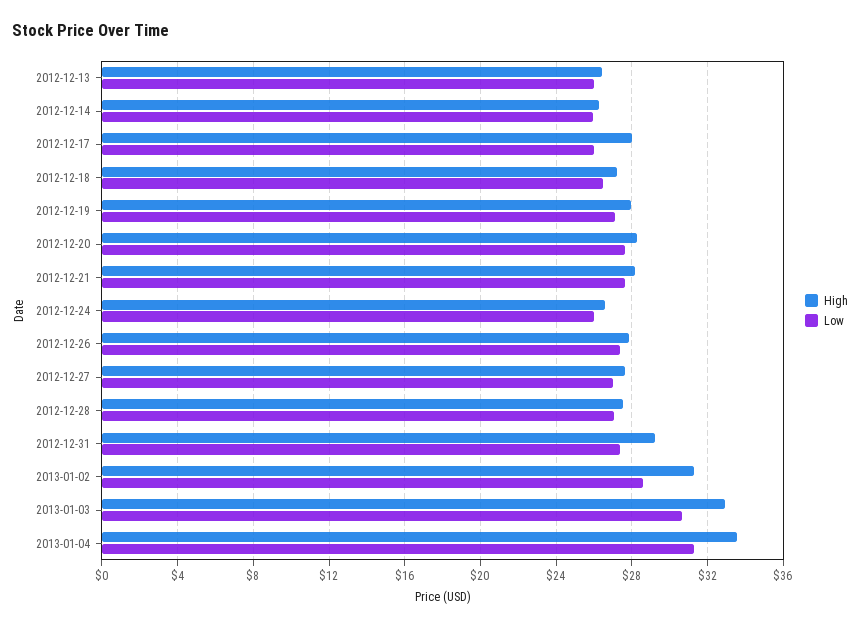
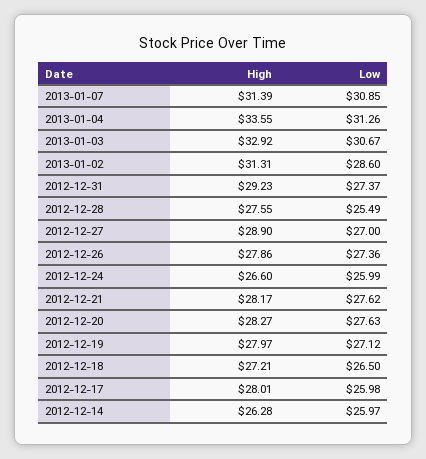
High, 2012-12-13: 26.5 -> none
Low, 2012-12-13: 26 -> none
High, 2012-12-27: 27.5 -> 28.9
Low, 2012-12-28: 27 -> 25.49
High, 2013-01-07: none -> 31.39
Low, 2013-01-07: none -> 30.85

